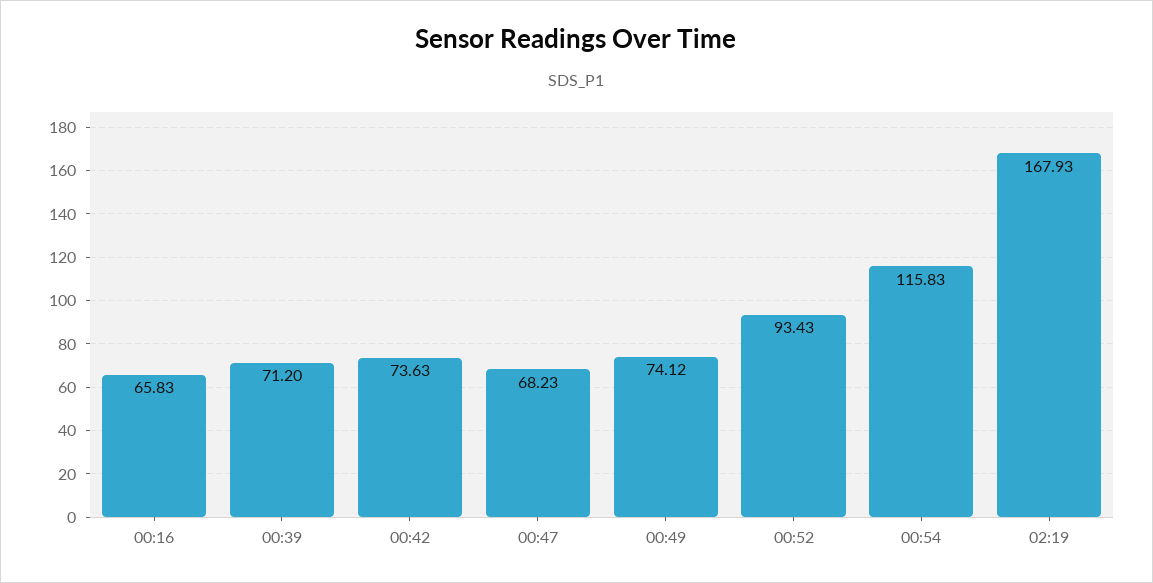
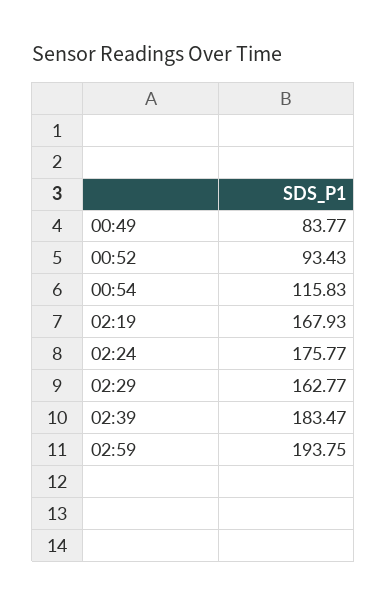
00:16: 65.83 -> none
00:39: 71.2 -> none
00:42: 73.63 -> none
00:47: 68.23 -> none
00:49: 74.12 -> 83.77
02:24: none -> 175.77
02:29: none -> 162.77
02:39: none -> 183.47
02:59: none -> 193.75

